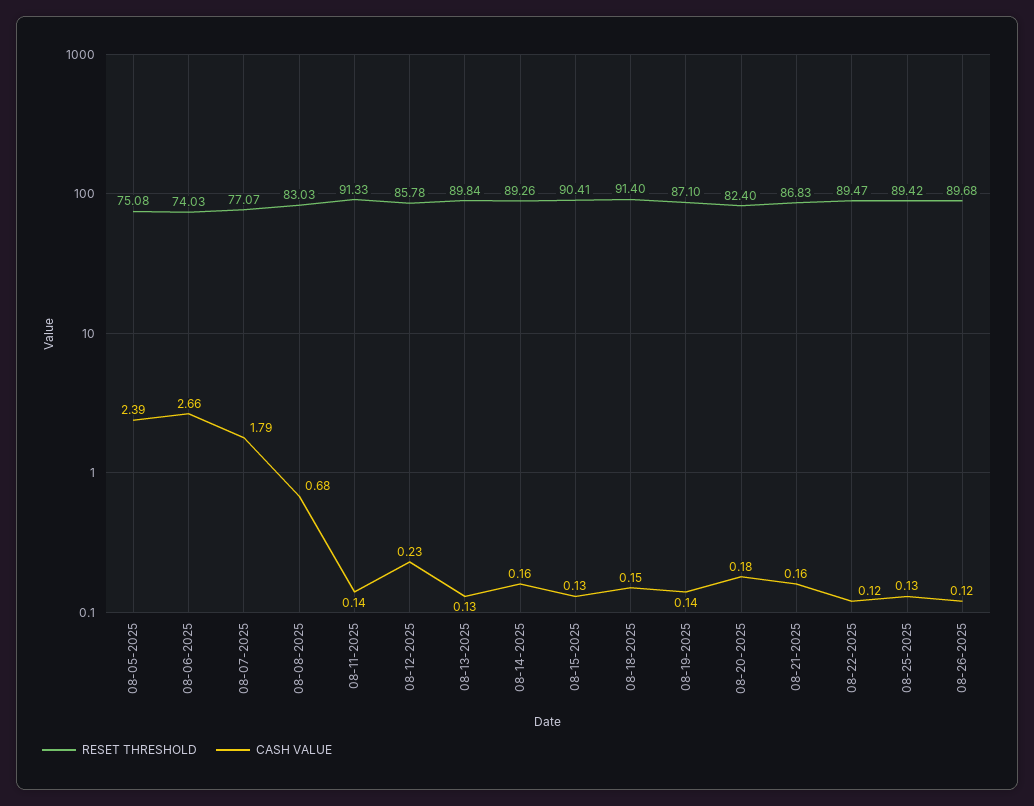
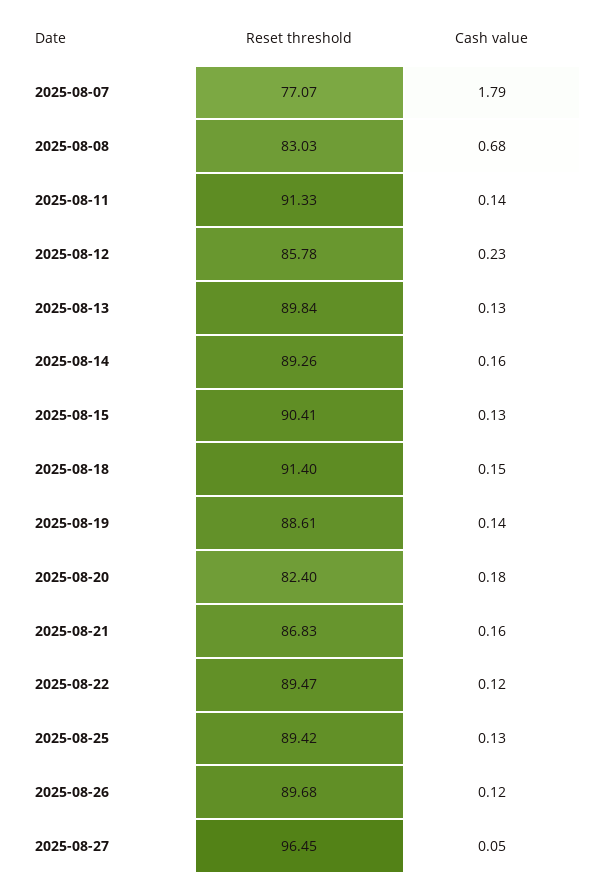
RESET THRESHOLD, 08-05-2025: 75.08 -> none
CASH VALUE, 08-05-2025: 2.39 -> none
RESET THRESHOLD, 08-06-2025: 74.03 -> none
CASH VALUE, 08-06-2025: 2.66 -> none
RESET THRESHOLD, 08-19-2025: 87.1 -> 88.61
RESET THRESHOLD, 2025-08-27: none -> 96.45
CASH VALUE, 2025-08-27: none -> 0.05

